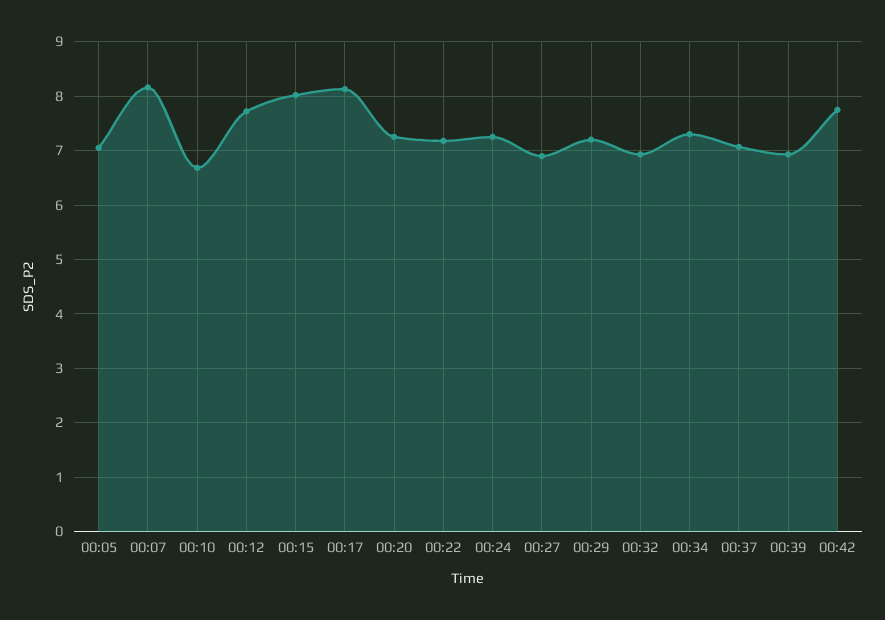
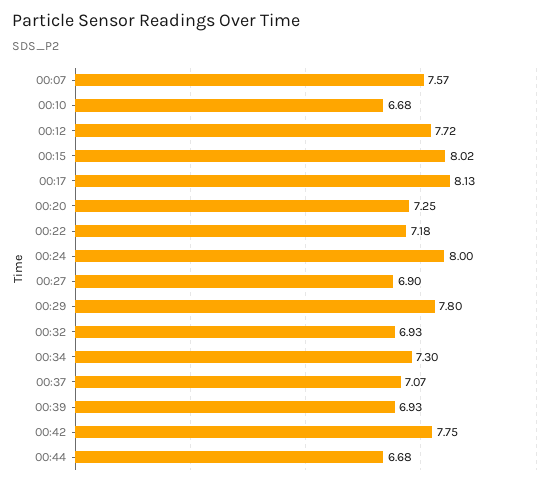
00:05: 7 -> none
00:07: 8.2 -> 7.57
00:24: 7.2 -> 8
00:29: 7.2 -> 7.8
00:44: none -> 6.68

